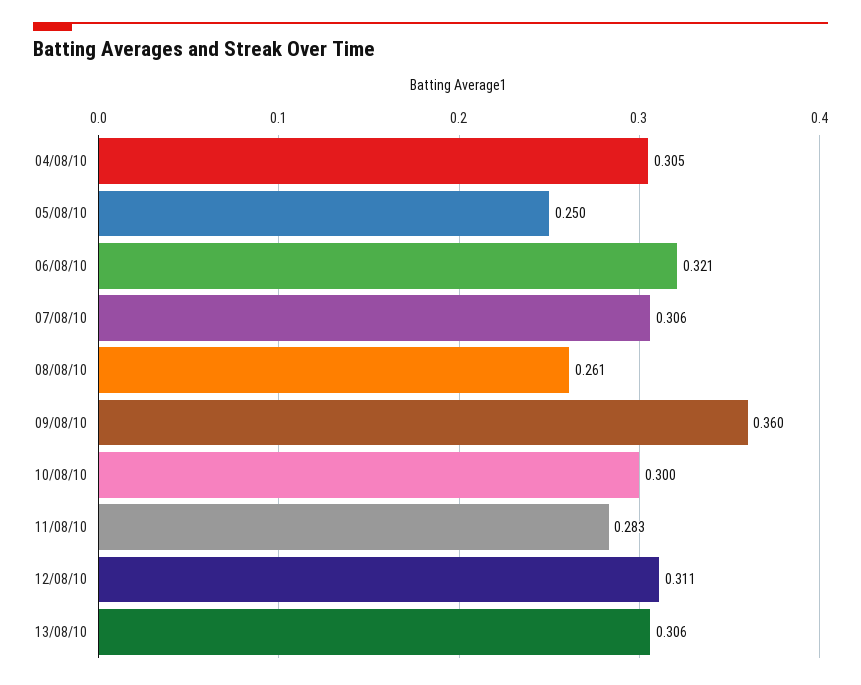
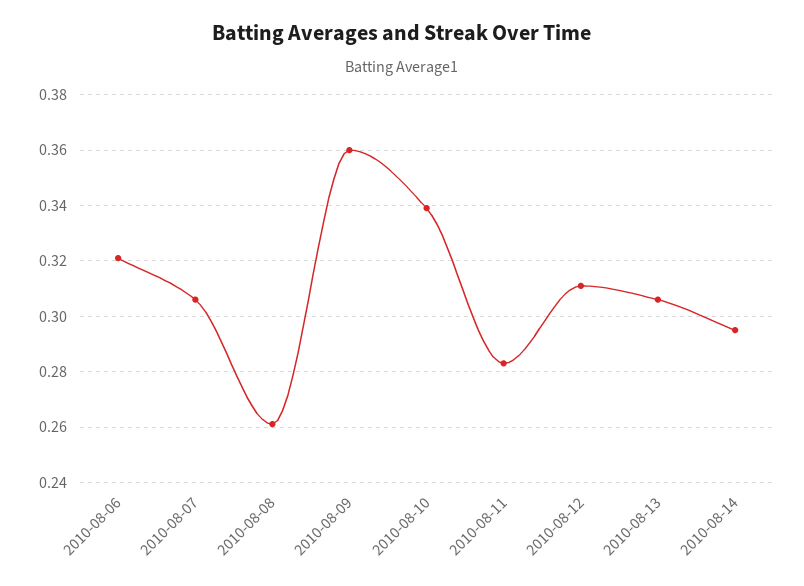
04/08/10: 0.305 -> none
05/08/10: 0.25 -> none
10/08/10: 0.3 -> 0.34
2010-08-14: none -> 0.295

